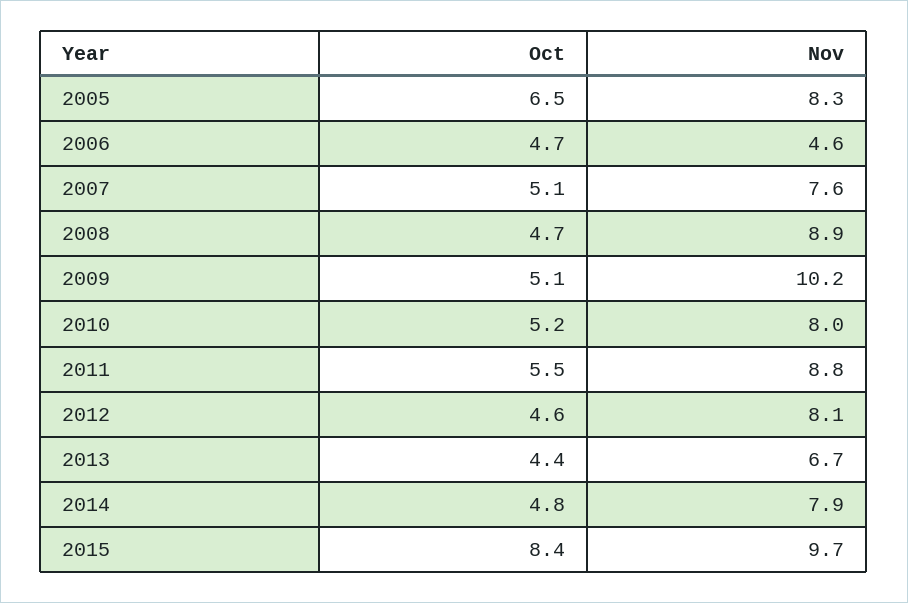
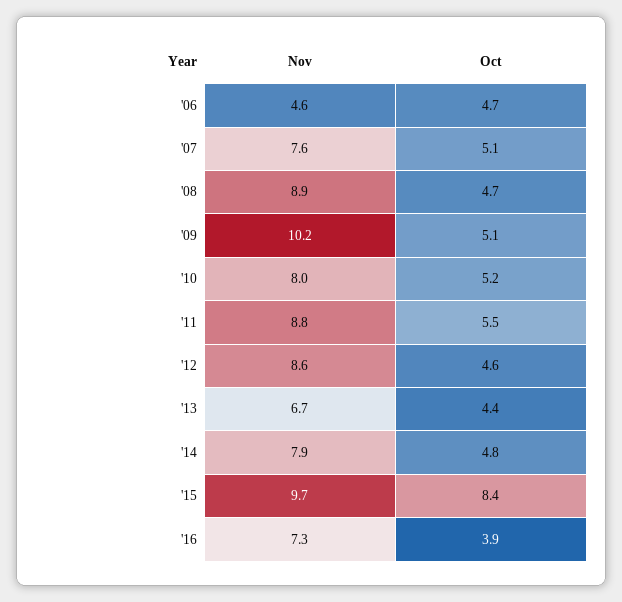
Oct, 2005: 6.5 -> none
Nov, 2005: 8.3 -> none
Nov, 2012: 8.1 -> 8.6
Nov, '16: none -> 7.3
Oct, '16: none -> 3.9

